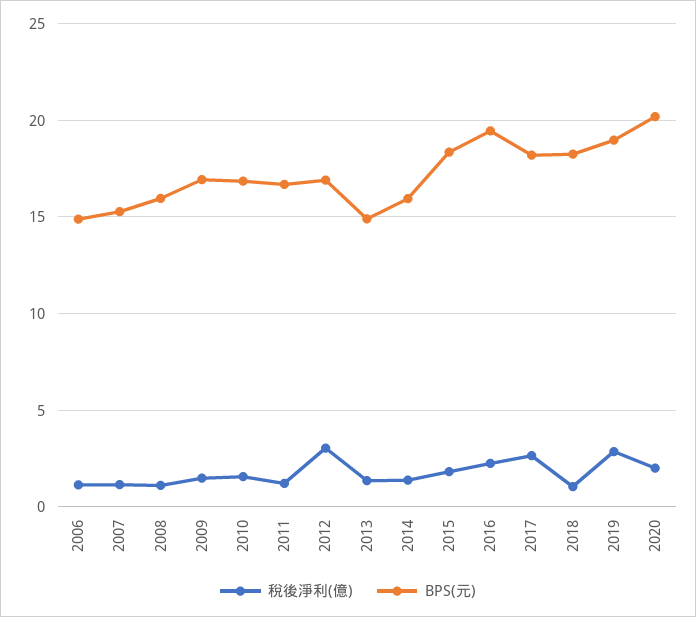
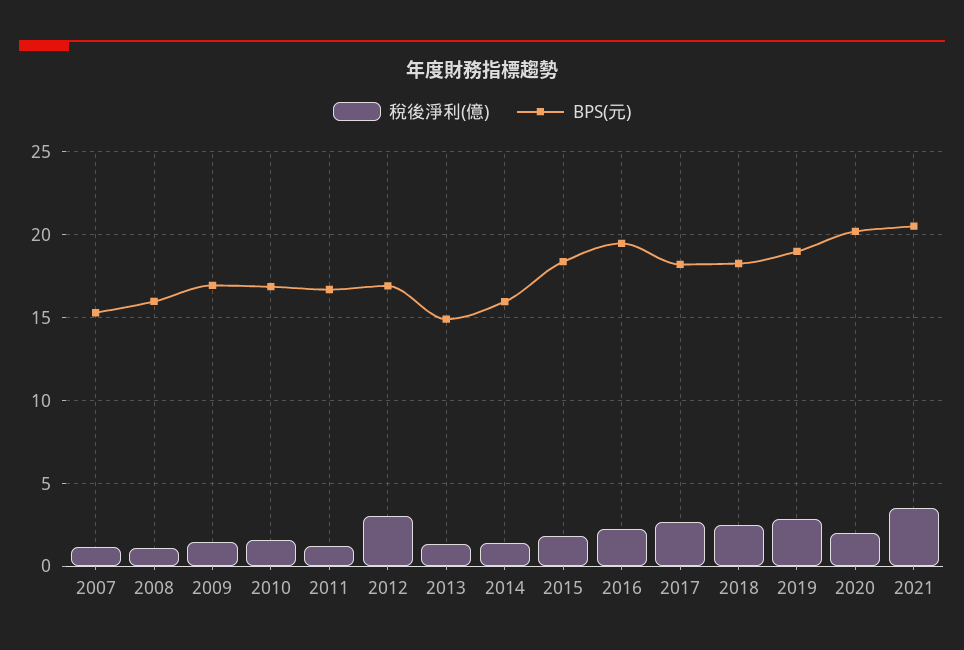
稅後淨利(億), 2006: 1 -> none
BPS(元), 2006: 15 -> none
稅後淨利(億), 2018: 1 -> 2.5
稅後淨利(億), 2021: none -> 3.5
BPS(元), 2021: none -> 20.5

